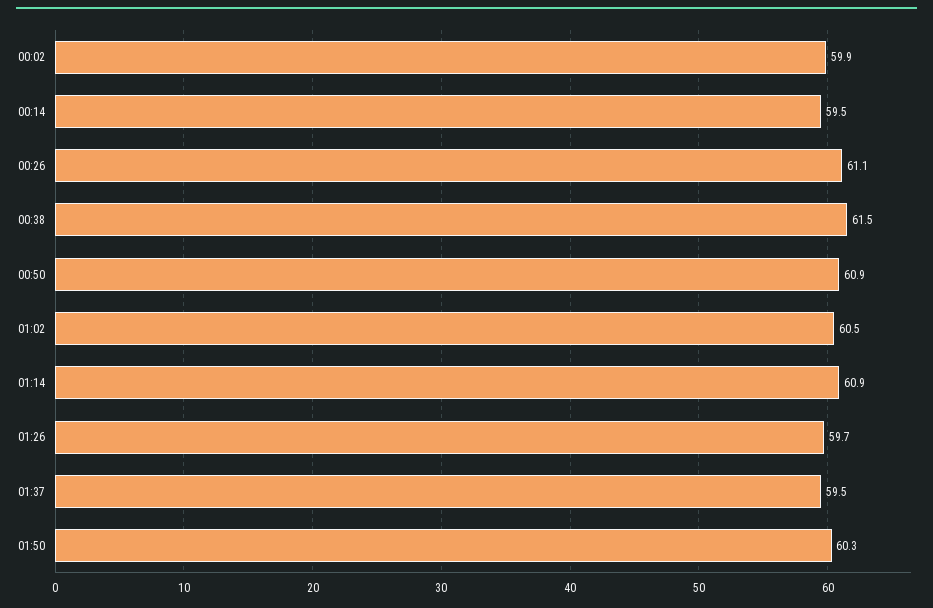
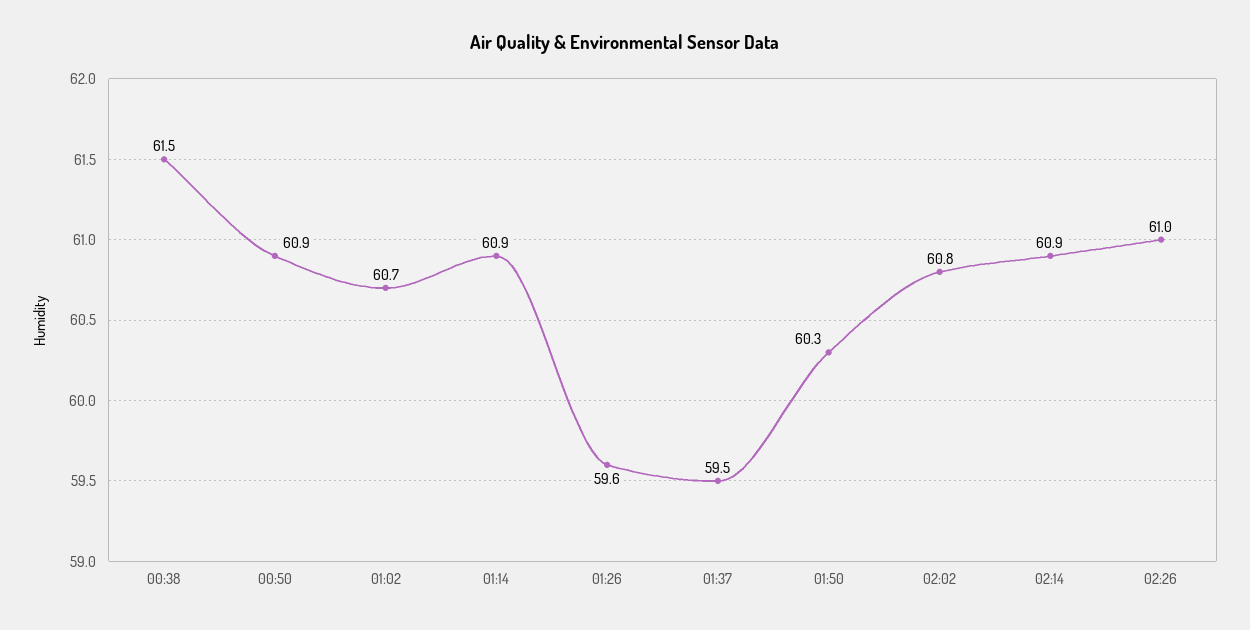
00:02: 59.9 -> none
00:14: 59.5 -> none
00:26: 61.1 -> none
01:02: 60.5 -> 60.7
01:26: 59.7 -> 59.6
02:02: none -> 60.8
02:14: none -> 60.9
02:26: none -> 61

